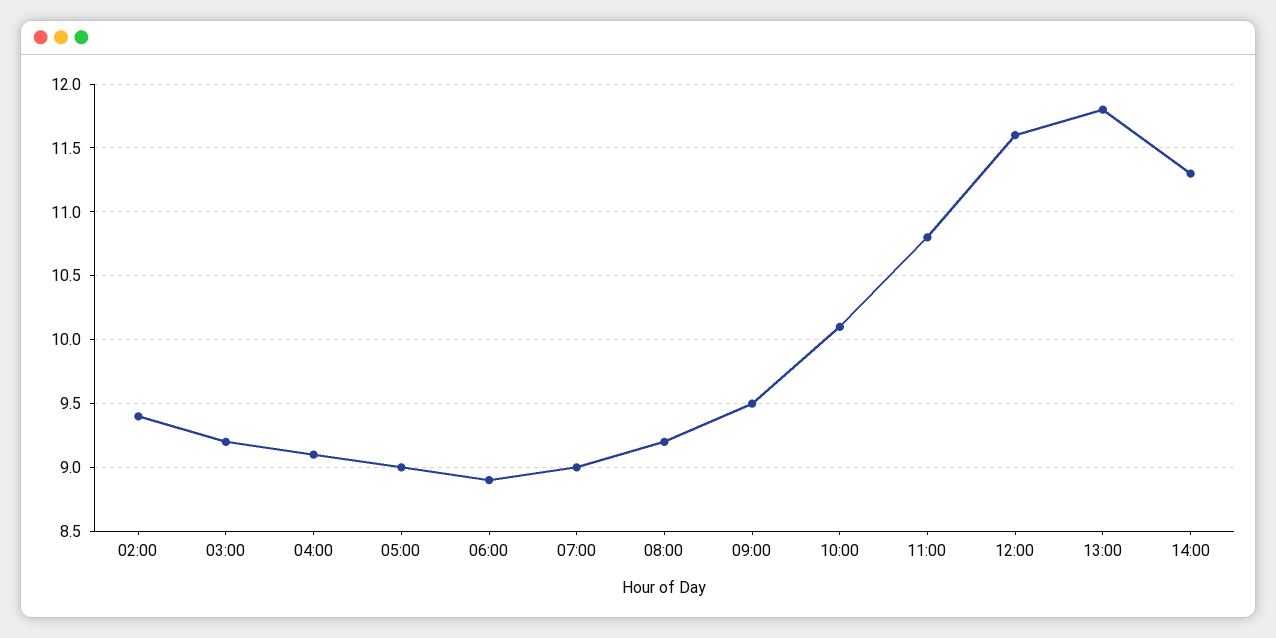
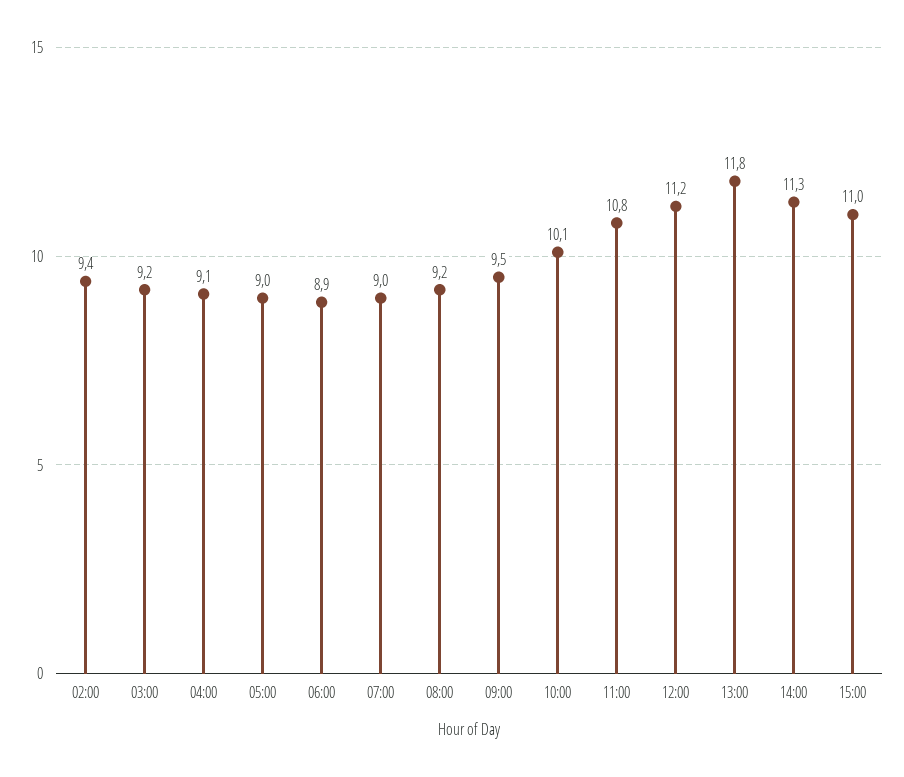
12:00: 11.6 -> 11.2
15:00: none -> 11

